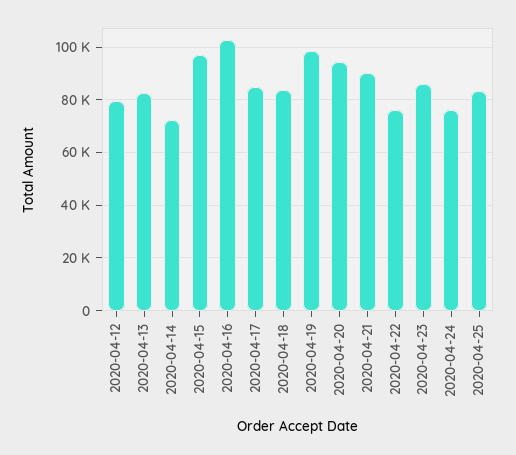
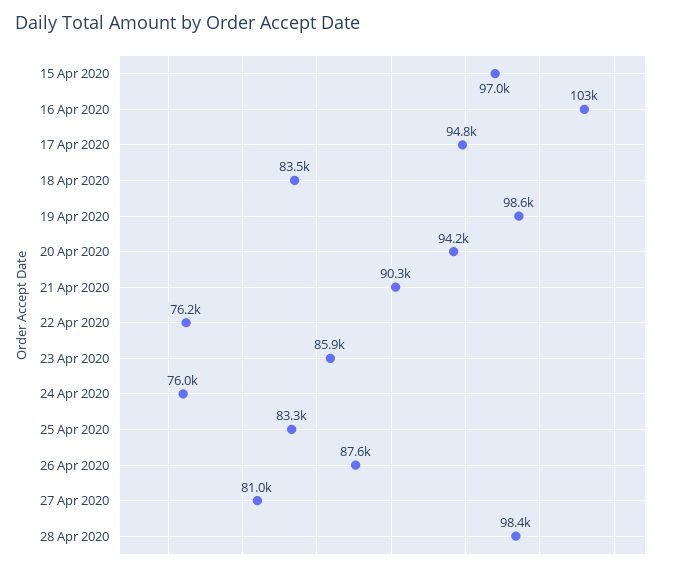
2020-04-12: 80000 -> none
2020-04-13: 82500 -> none
2020-04-14: 72500 -> none
2020-04-17: 85000 -> 94800
26 Apr 2020: none -> 87600
27 Apr 2020: none -> 81000
28 Apr 2020: none -> 98400

